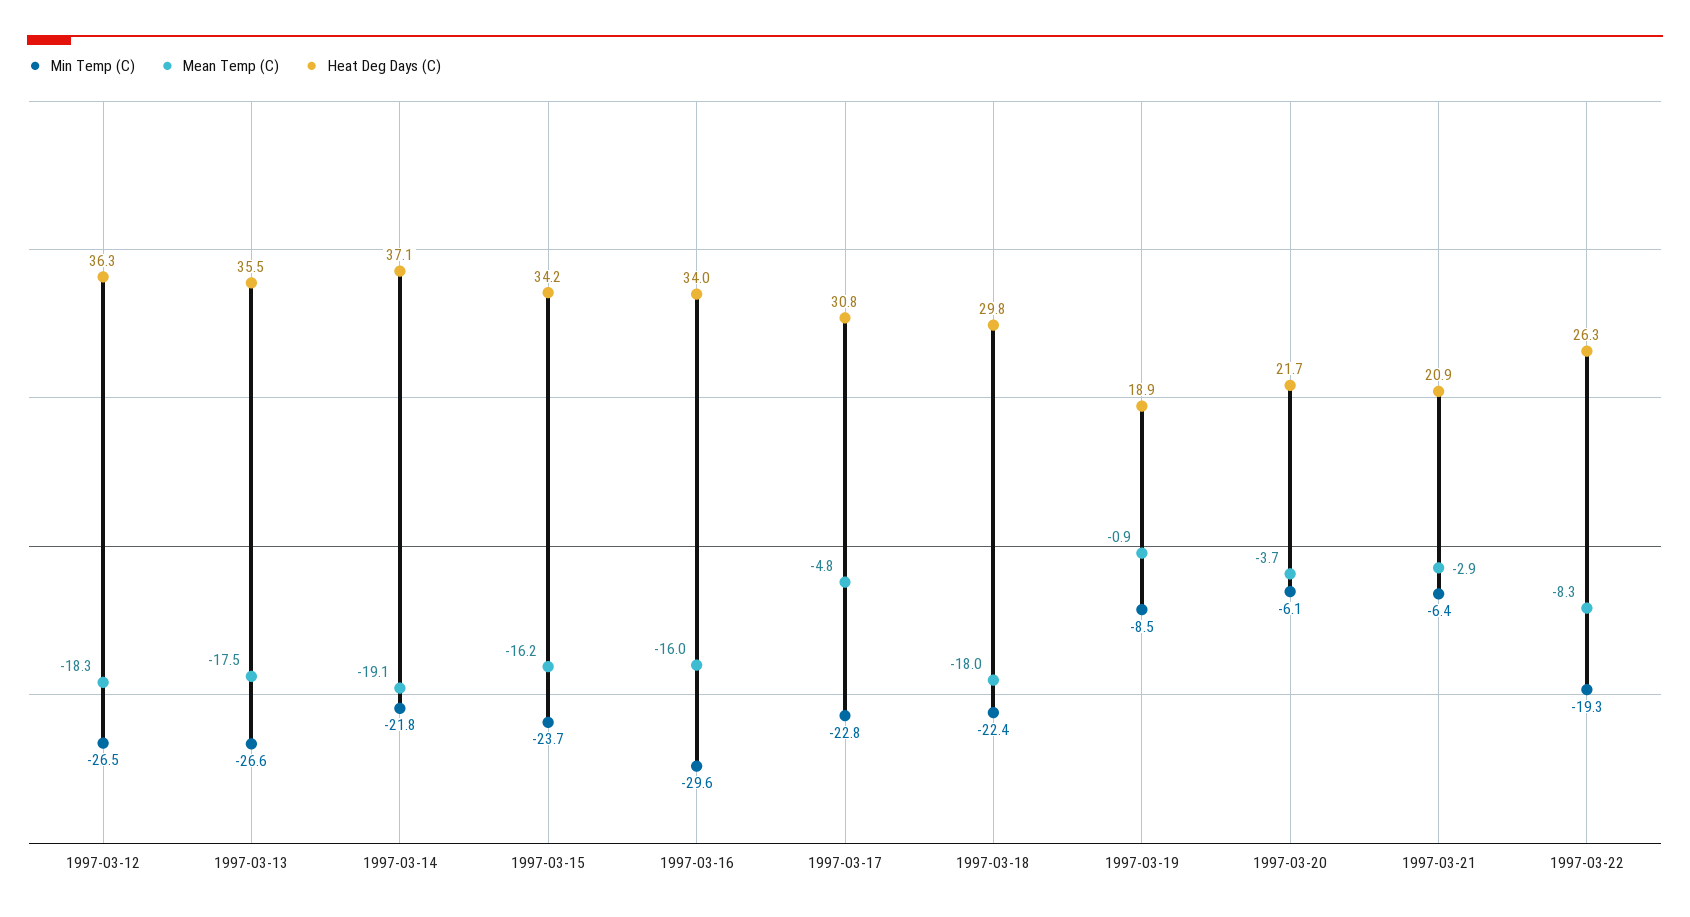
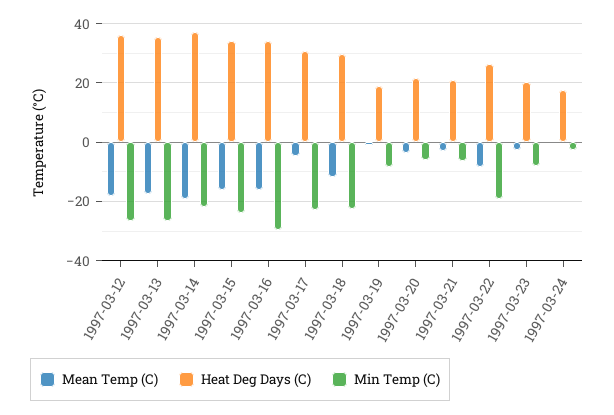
Mean Temp (C), 1997-03-18: -18 -> -12.5
Mean Temp (C), 1997-03-23: none -> -2.5
Heat Deg Days (C), 1997-03-23: none -> 20
Min Temp (C), 1997-03-23: none -> -7.5
Mean Temp (C), 1997-03-24: none -> 0
Heat Deg Days (C), 1997-03-24: none -> 17.5
Min Temp (C), 1997-03-24: none -> -2.5

